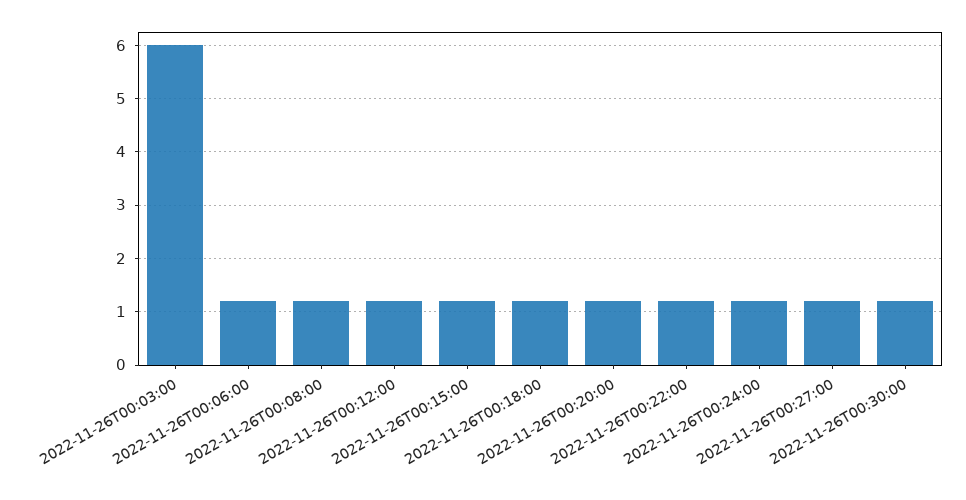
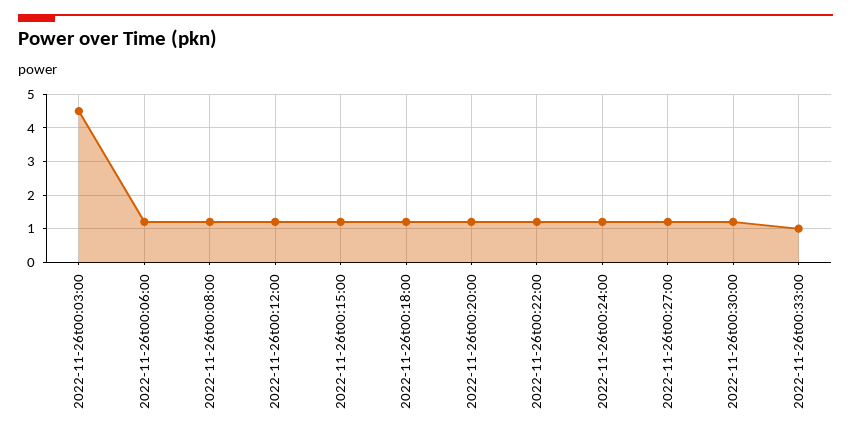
2022-11-26T00:03:00: 6 -> 4.5
2022-11-26t00:33:00: none -> 1

